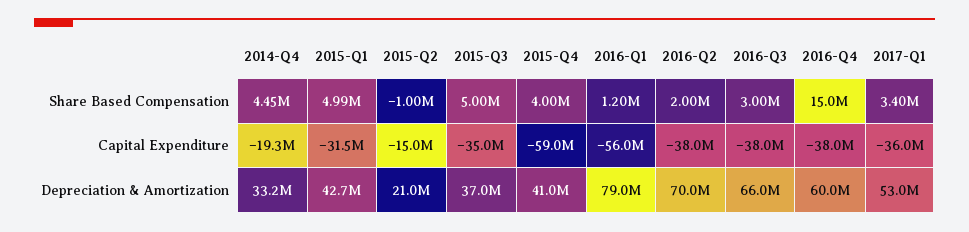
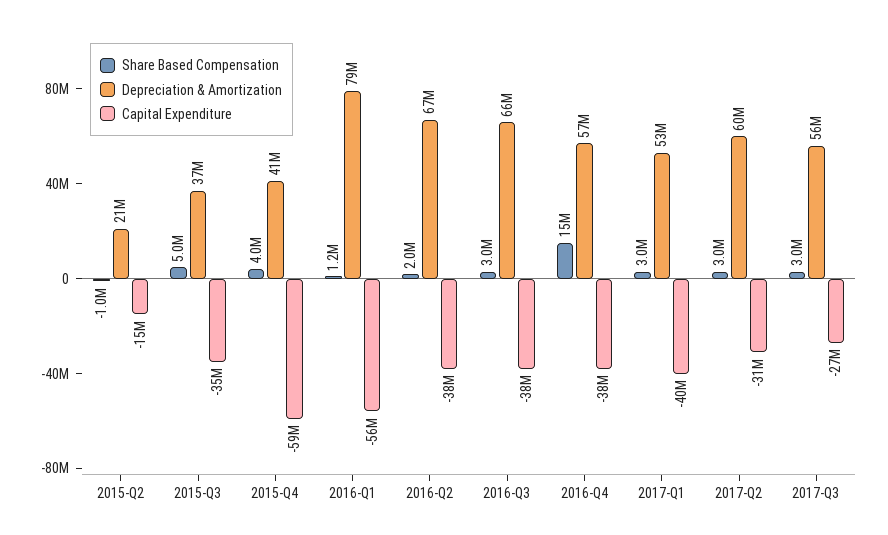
Share Based Compensation, 2014-Q4: 4450000 -> none
Share Based Compensation, 2015-Q1: 4990000 -> none
Share Based Compensation, 2017-Q1: 3400000 -> 3000000
Capital Expenditure, 2014-Q4: -19300000 -> none
Capital Expenditure, 2015-Q1: -31500000 -> none
Capital Expenditure, 2017-Q1: -36000000 -> -40000000
Depreciation & Amortization, 2014-Q4: 33200000 -> none
Depreciation & Amortization, 2015-Q1: 42700000 -> none
Depreciation & Amortization, 2016-Q2: 70000000 -> 67000000
Depreciation & Amortization, 2016-Q4: 60000000 -> 57000000
Share Based Compensation, 2017-Q2: none -> 3000000
Depreciation & Amortization, 2017-Q2: none -> 60000000
Capital Expenditure, 2017-Q2: none -> -31000000
Share Based Compensation, 2017-Q3: none -> 3000000
Depreciation & Amortization, 2017-Q3: none -> 56000000
Capital Expenditure, 2017-Q3: none -> -27000000

